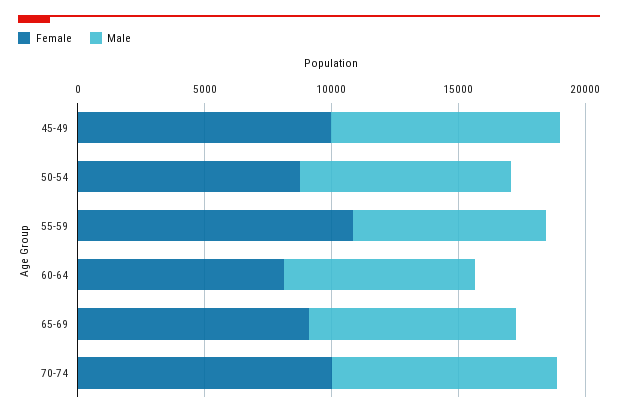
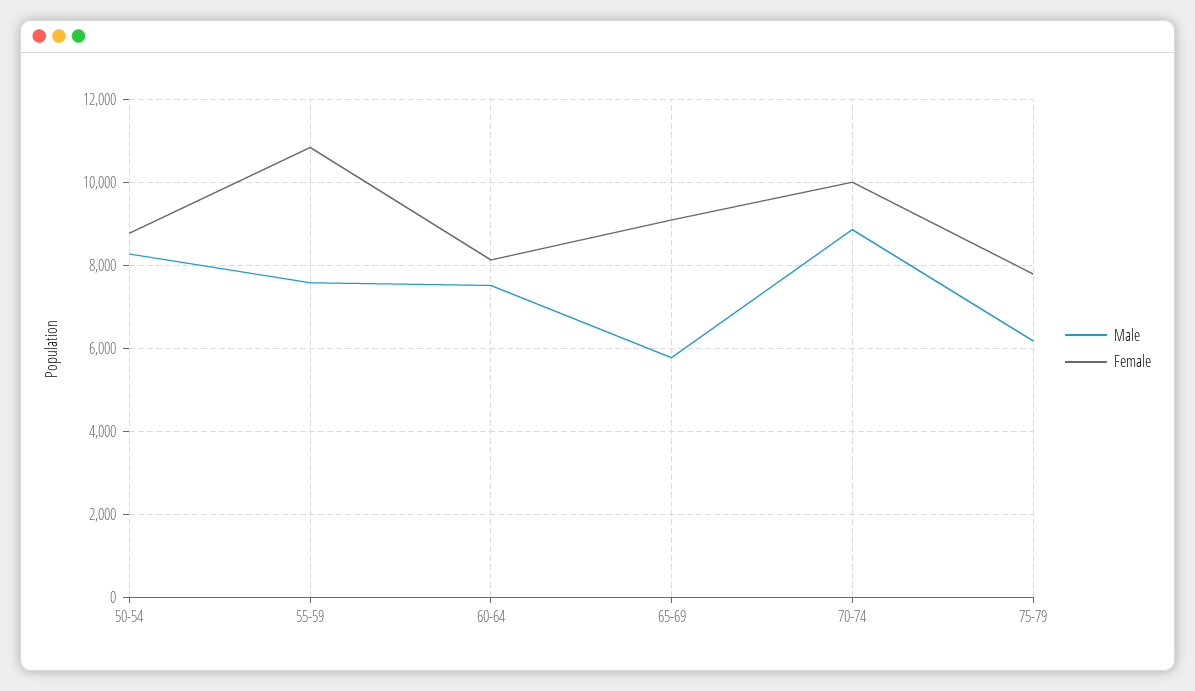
Female, 45-49: 10000 -> none
Male, 45-49: 9000 -> none
Male, 65-69: 8000 -> 5800
Male, 75-79: none -> 6200
Female, 75-79: none -> 7800

